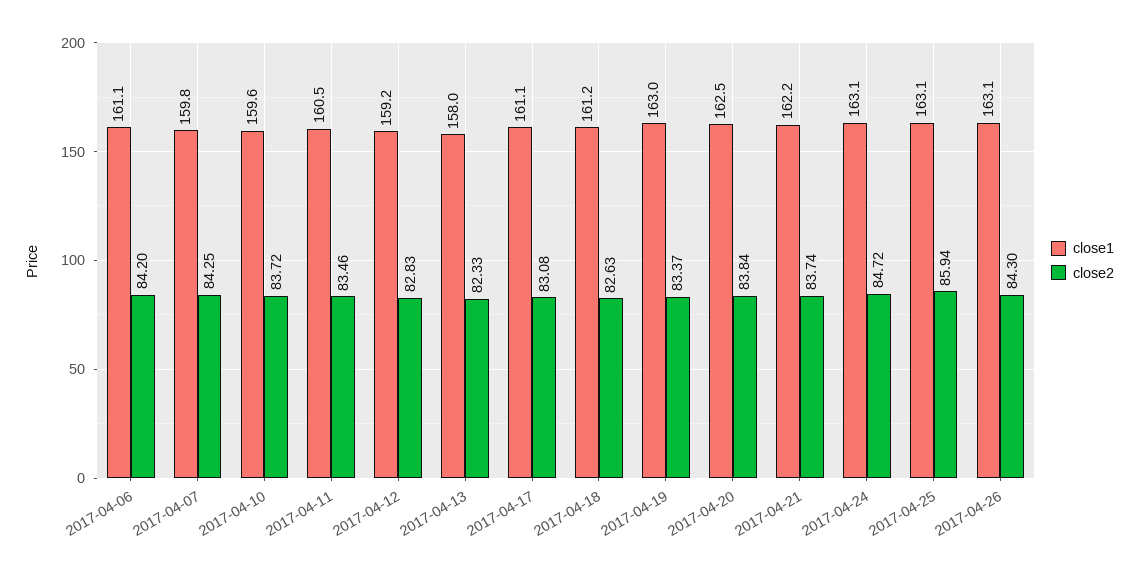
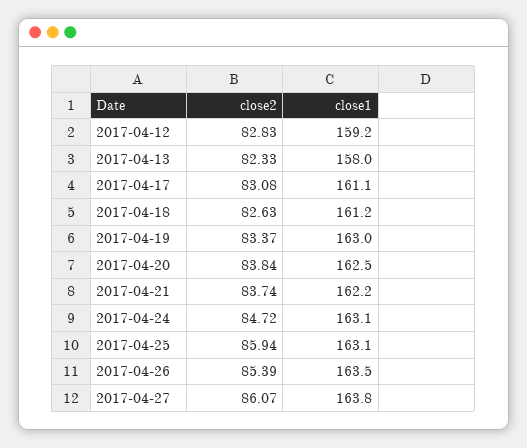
close1, 2017-04-06: 161.1 -> none
close2, 2017-04-06: 84.2 -> none
close1, 2017-04-07: 159.8 -> none
close2, 2017-04-07: 84.25 -> none
close1, 2017-04-10: 159.6 -> none
close2, 2017-04-10: 83.72 -> none
close1, 2017-04-11: 160.5 -> none
close2, 2017-04-11: 83.46 -> none
close1, 2017-04-26: 163.1 -> 163.5
close2, 2017-04-26: 84.3 -> 85.39
close2, 2017-04-27: none -> 86.07
close1, 2017-04-27: none -> 163.8

